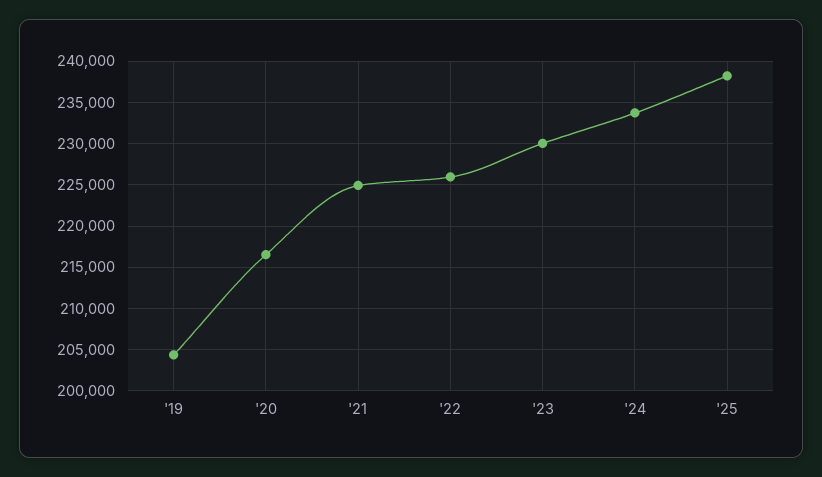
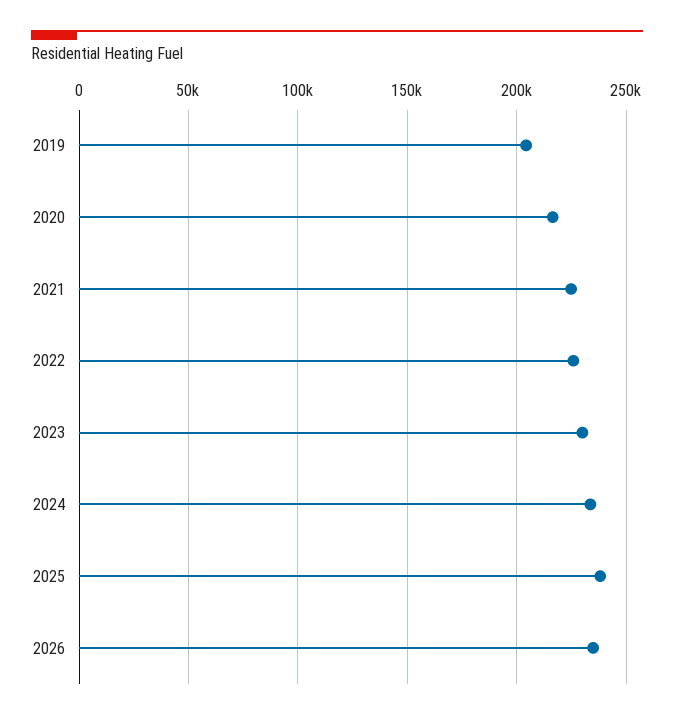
2026: none -> 235000

